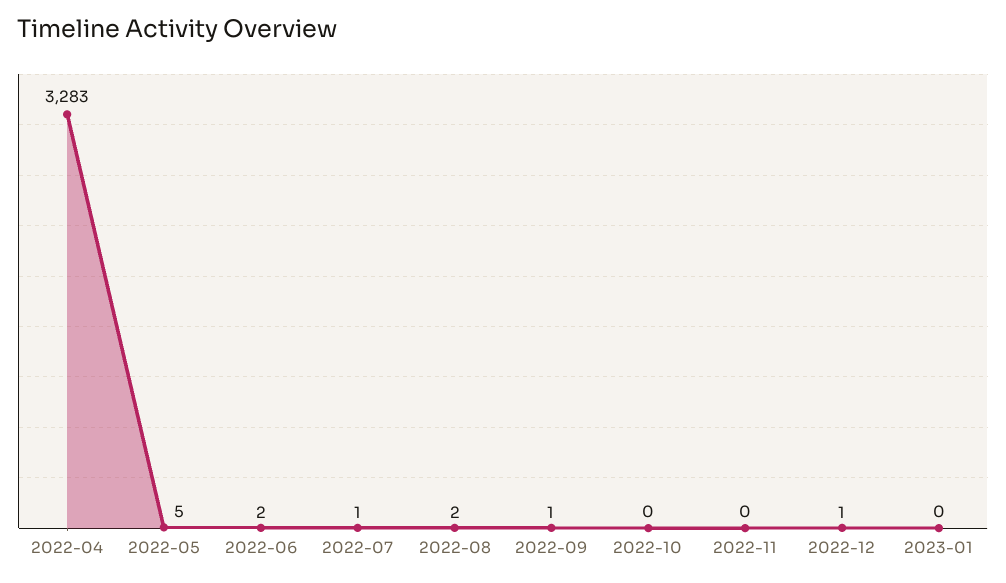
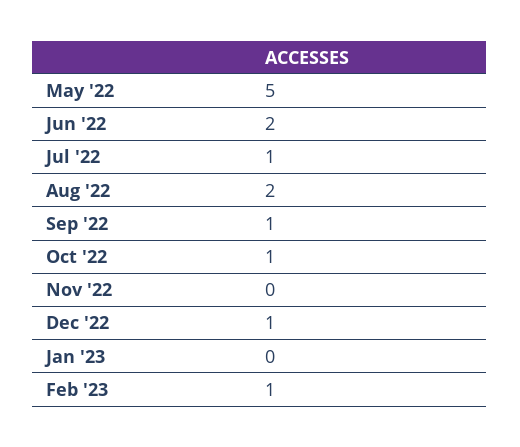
2022-04: 3283 -> none
2022-10: 0 -> 1
Feb '23: none -> 1

